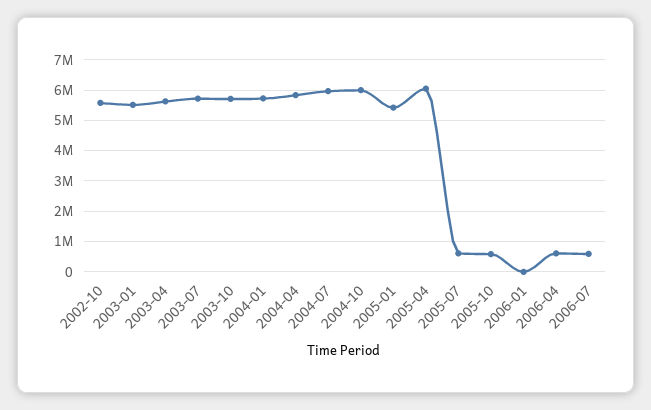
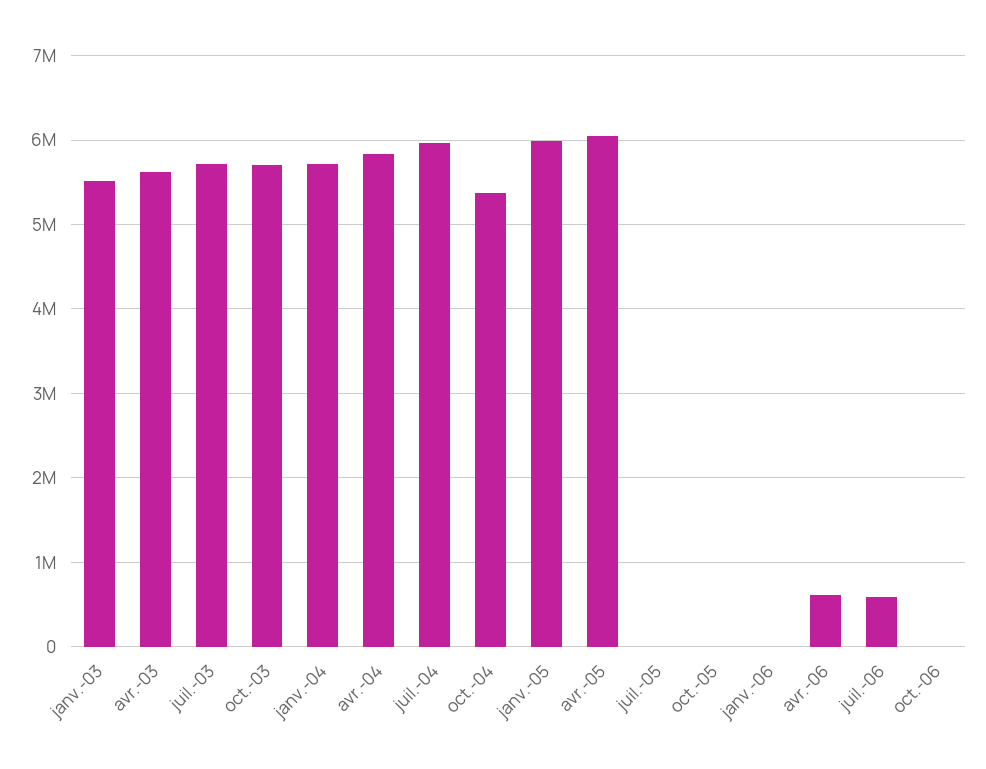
2002-10: 5600000 -> none
2004-10: 6000000 -> 5400000
2005-01: 5400000 -> 6000000
2005-07: 600000 -> 0
2005-10: 600000 -> 0
oct.-06: none -> 0

